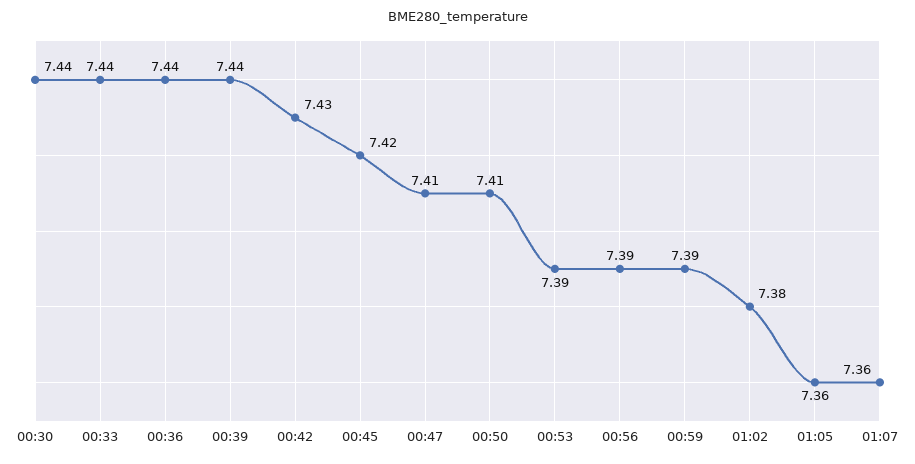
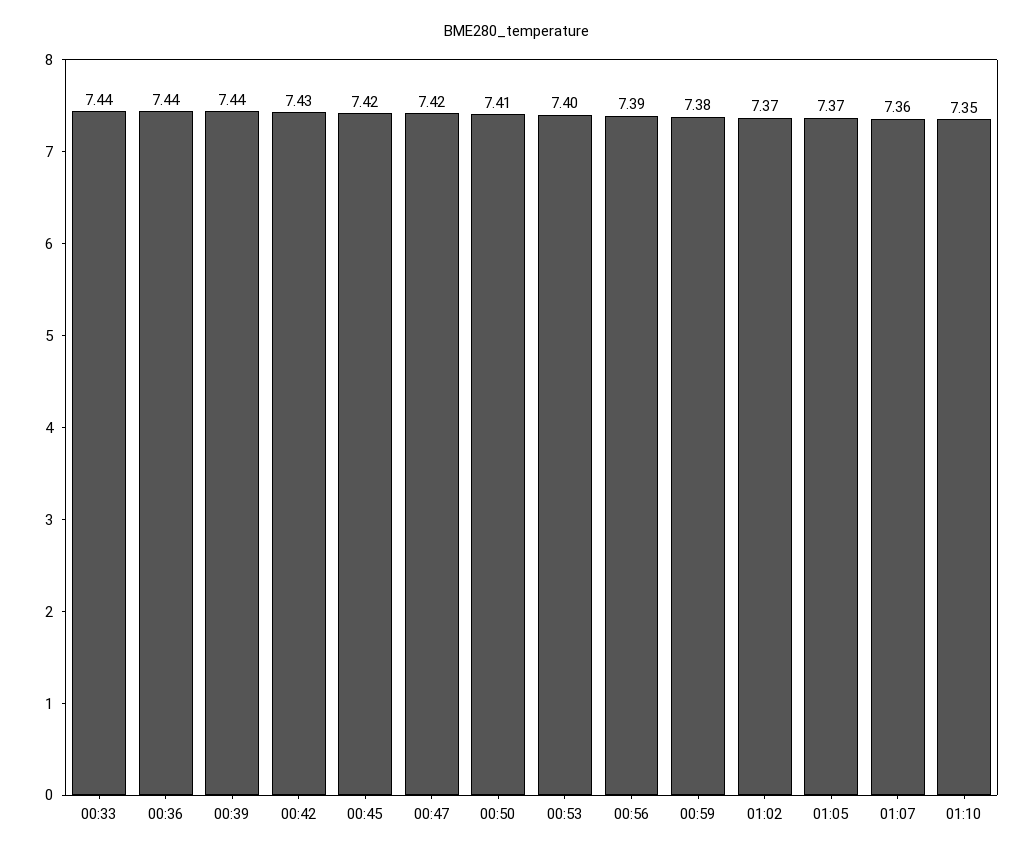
00:30: 7.44 -> none
00:47: 7.41 -> 7.42
00:53: 7.39 -> 7.4
00:59: 7.39 -> 7.38
01:02: 7.38 -> 7.37
01:05: 7.36 -> 7.37
01:10: none -> 7.35

